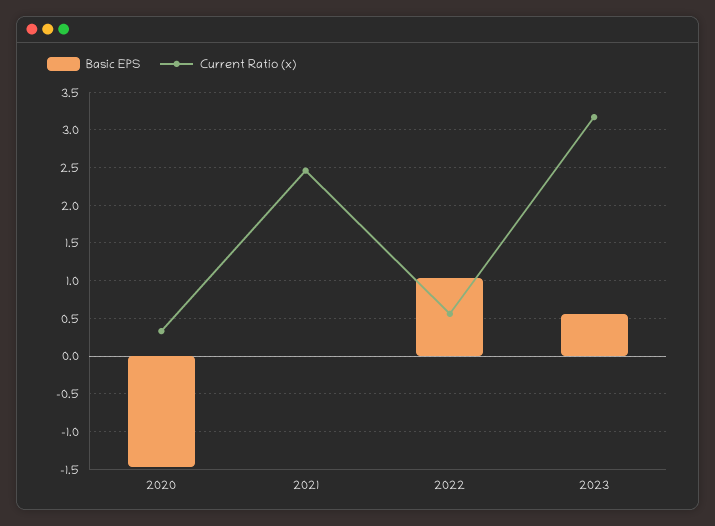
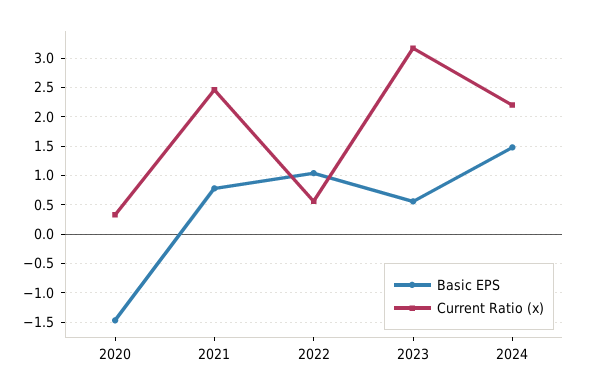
Basic EPS, 2021: 0 -> 0.75
Basic EPS, 2024: none -> 1.5
Current Ratio (x), 2024: none -> 2.25

